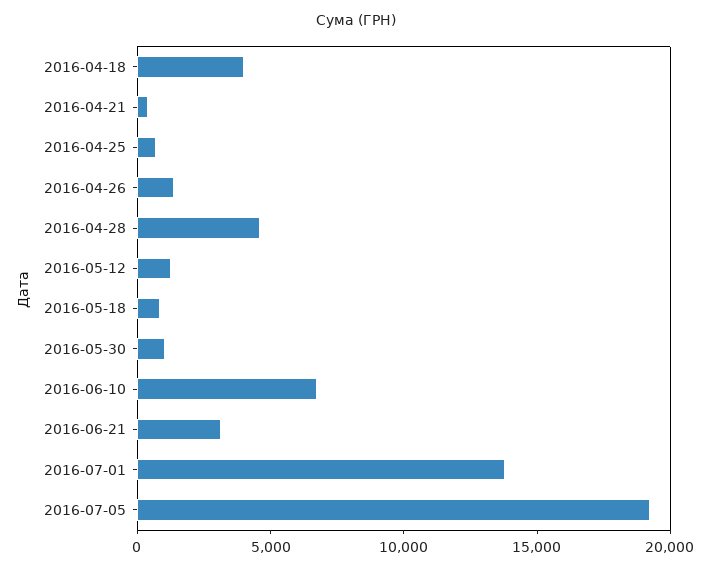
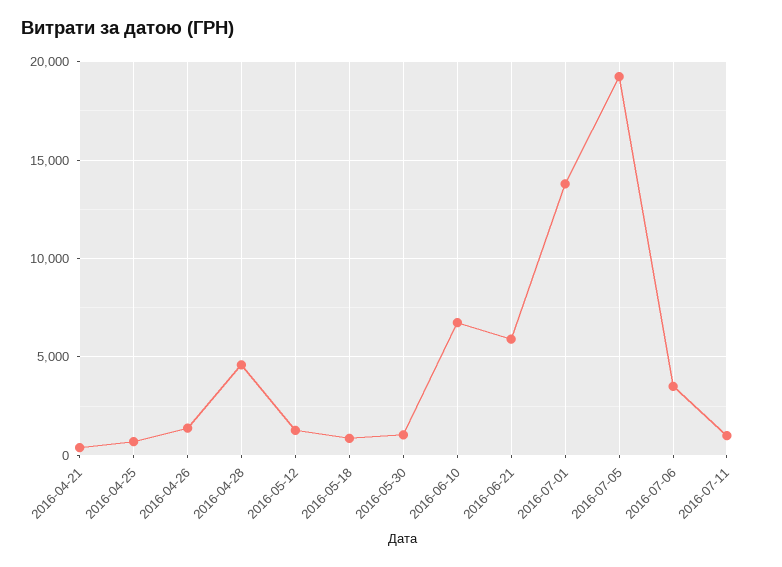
2016-04-18: 4000 -> none
2016-06-21: 3000 -> 6000
2016-07-06: none -> 3500
2016-07-11: none -> 1000

